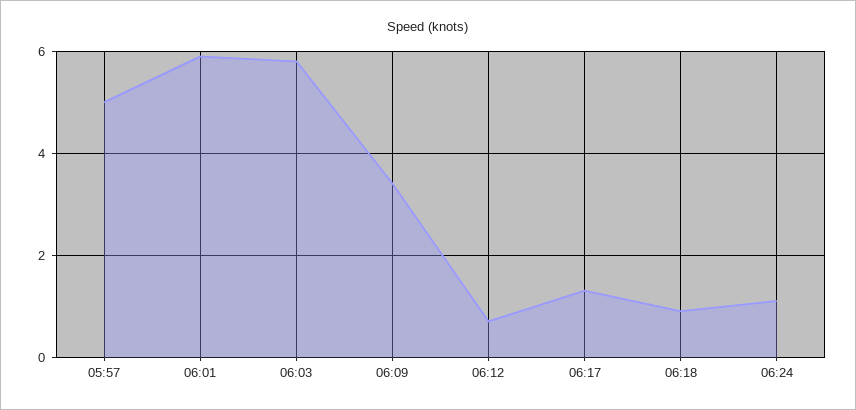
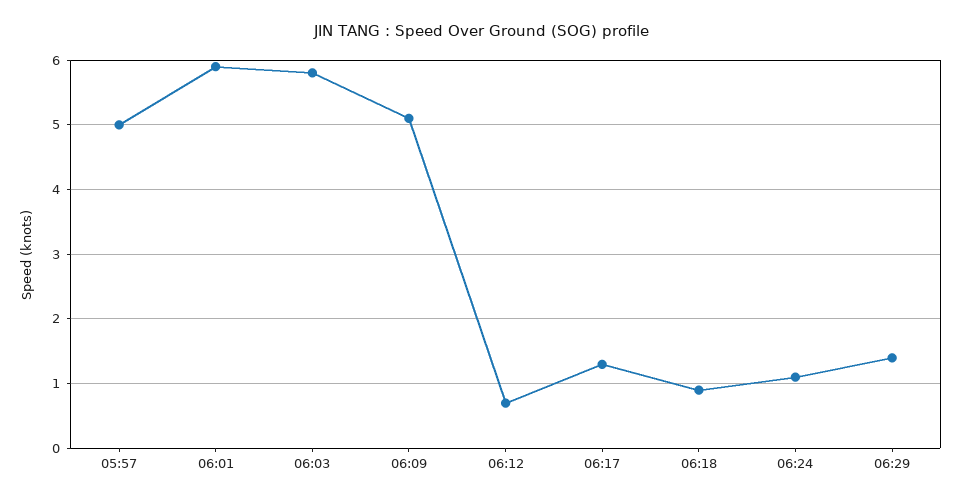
06:09: 3.5 -> 5.1
06:29: none -> 1.4

